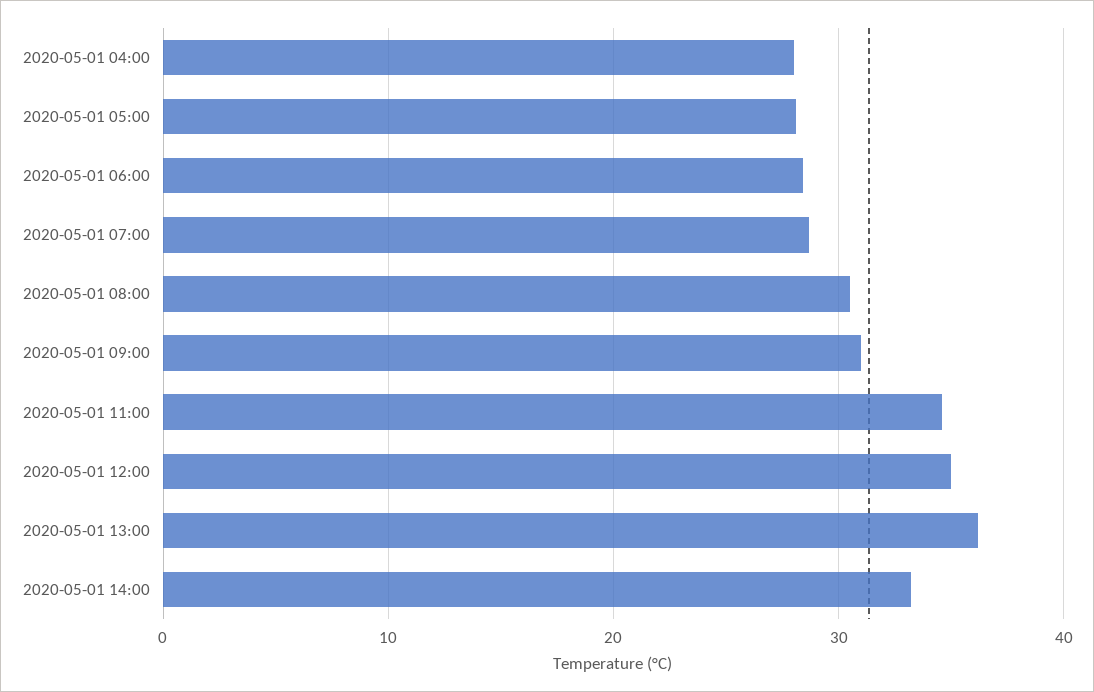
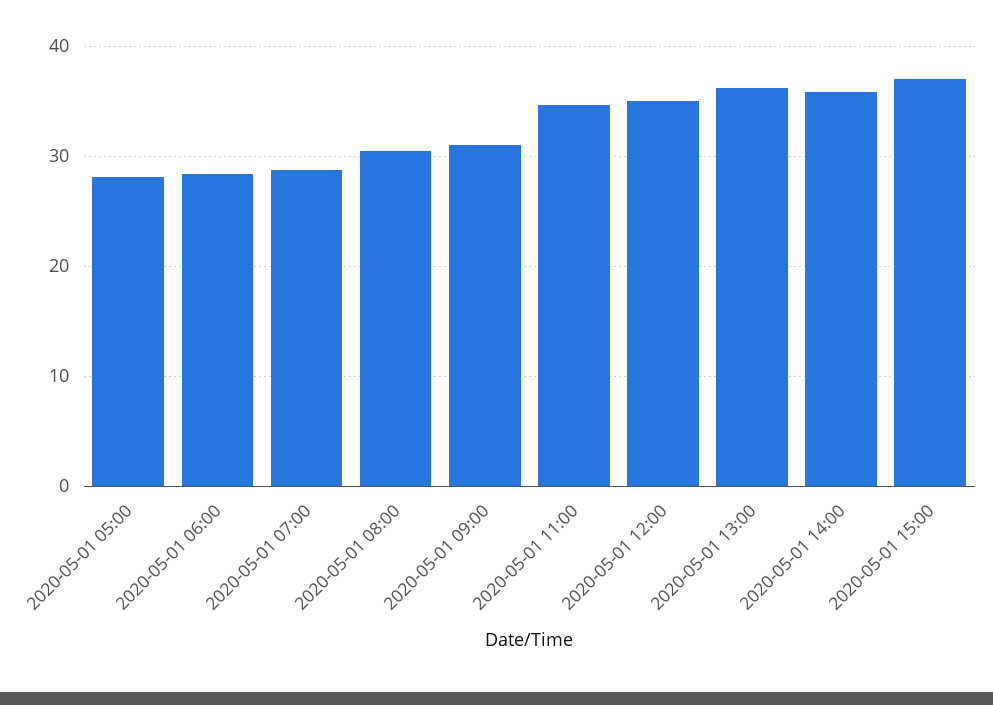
2020-05-01 04:00: 28 -> none
2020-05-01 14:00: 33 -> 36
2020-05-01 15:00: none -> 37

